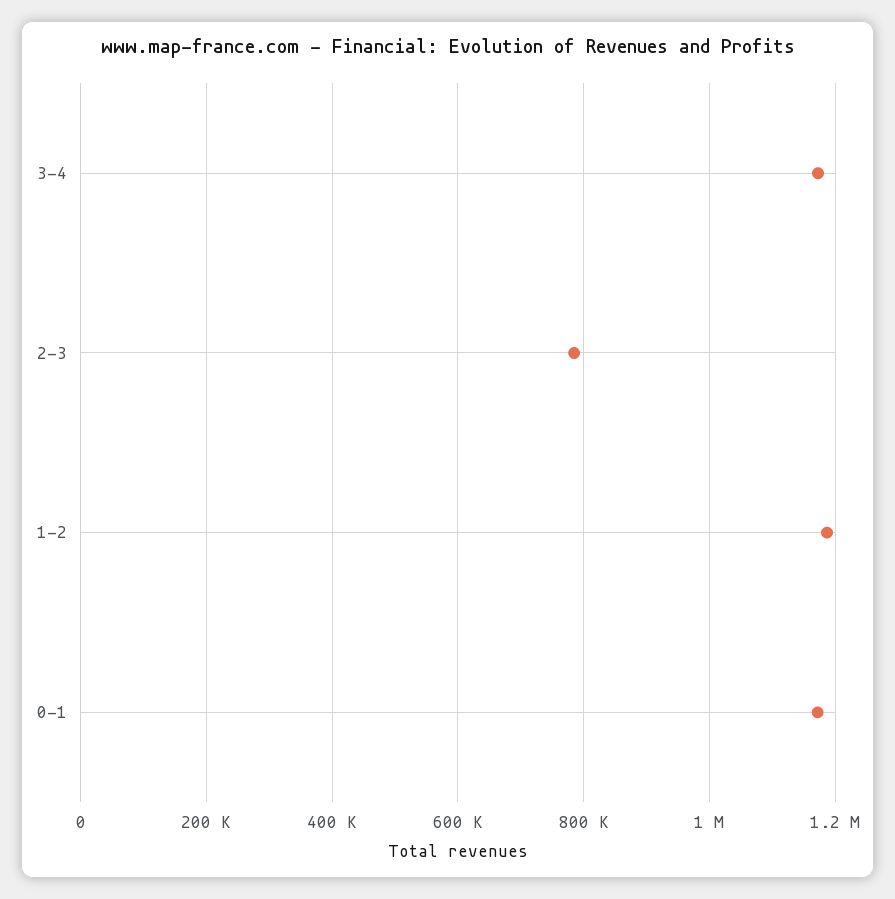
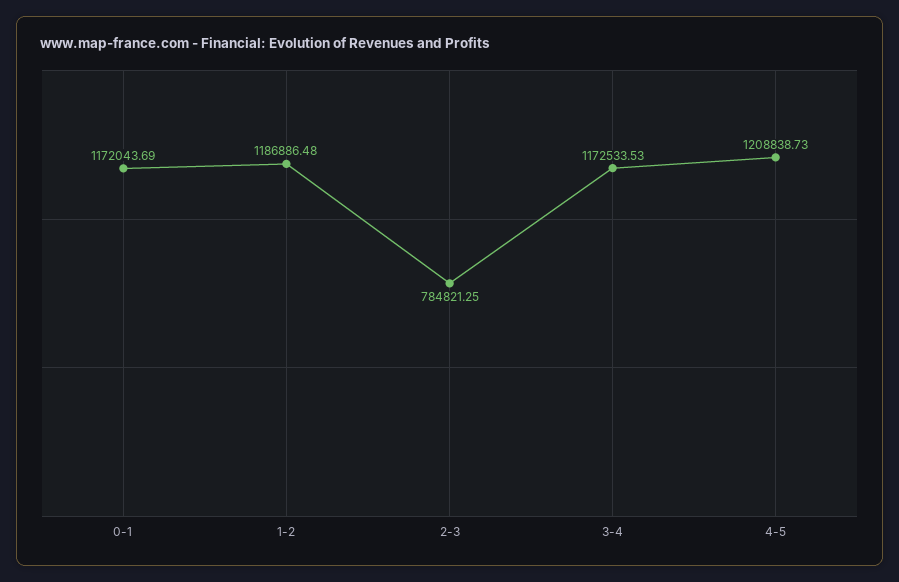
4-5: none -> 1208838.73

